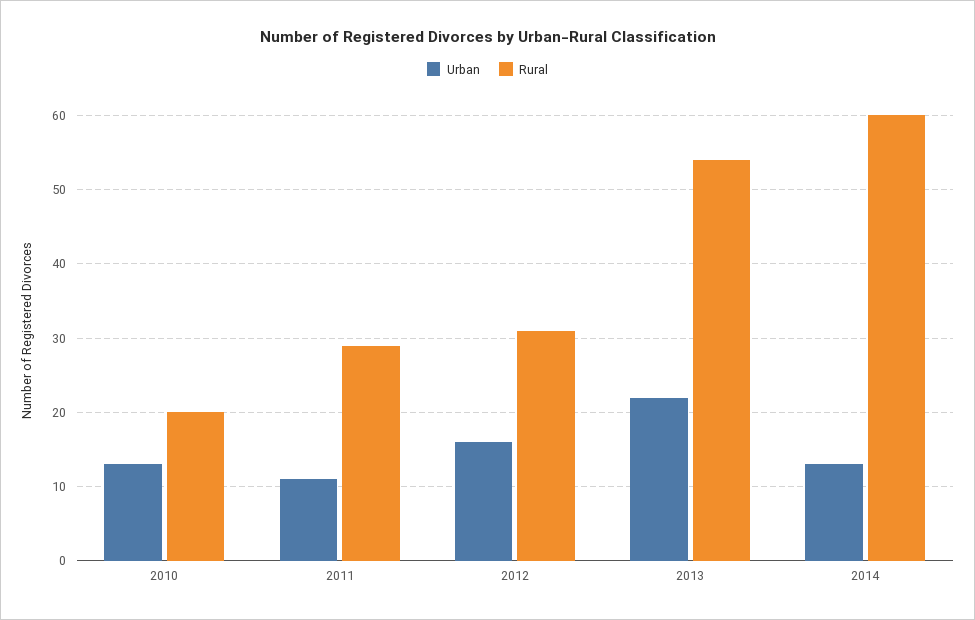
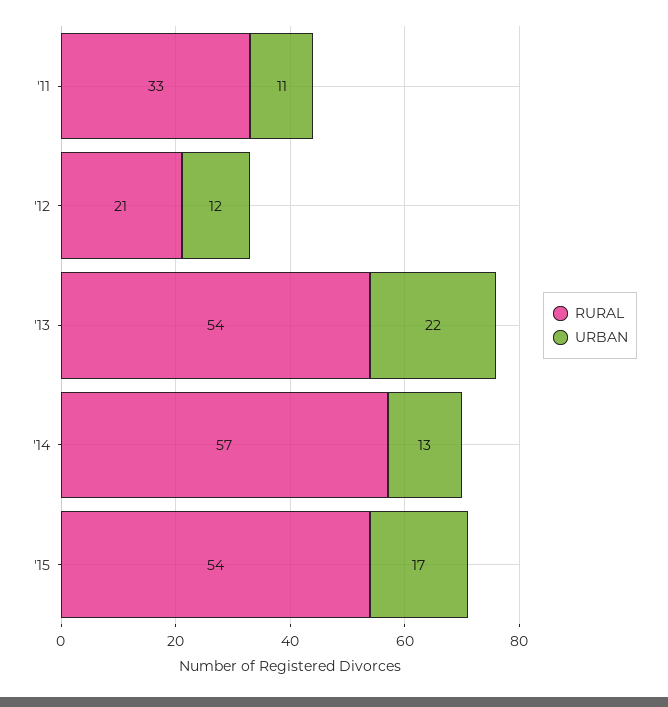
Urban, 2010: 13 -> none
Rural, 2010: 20 -> none
Rural, 2011: 29 -> 33
Urban, 2012: 16 -> 12
Rural, 2012: 31 -> 21
Rural, 2014: 60 -> 57
Rural, '15: none -> 54
Urban, '15: none -> 17

